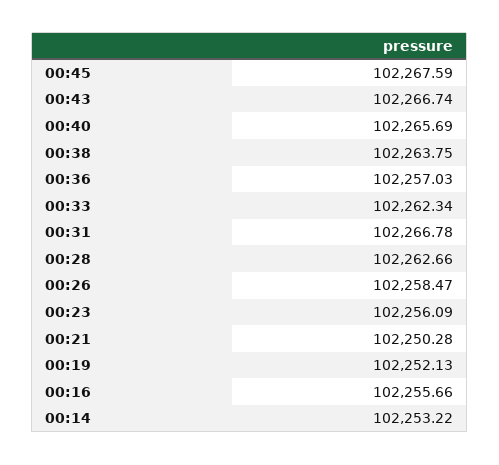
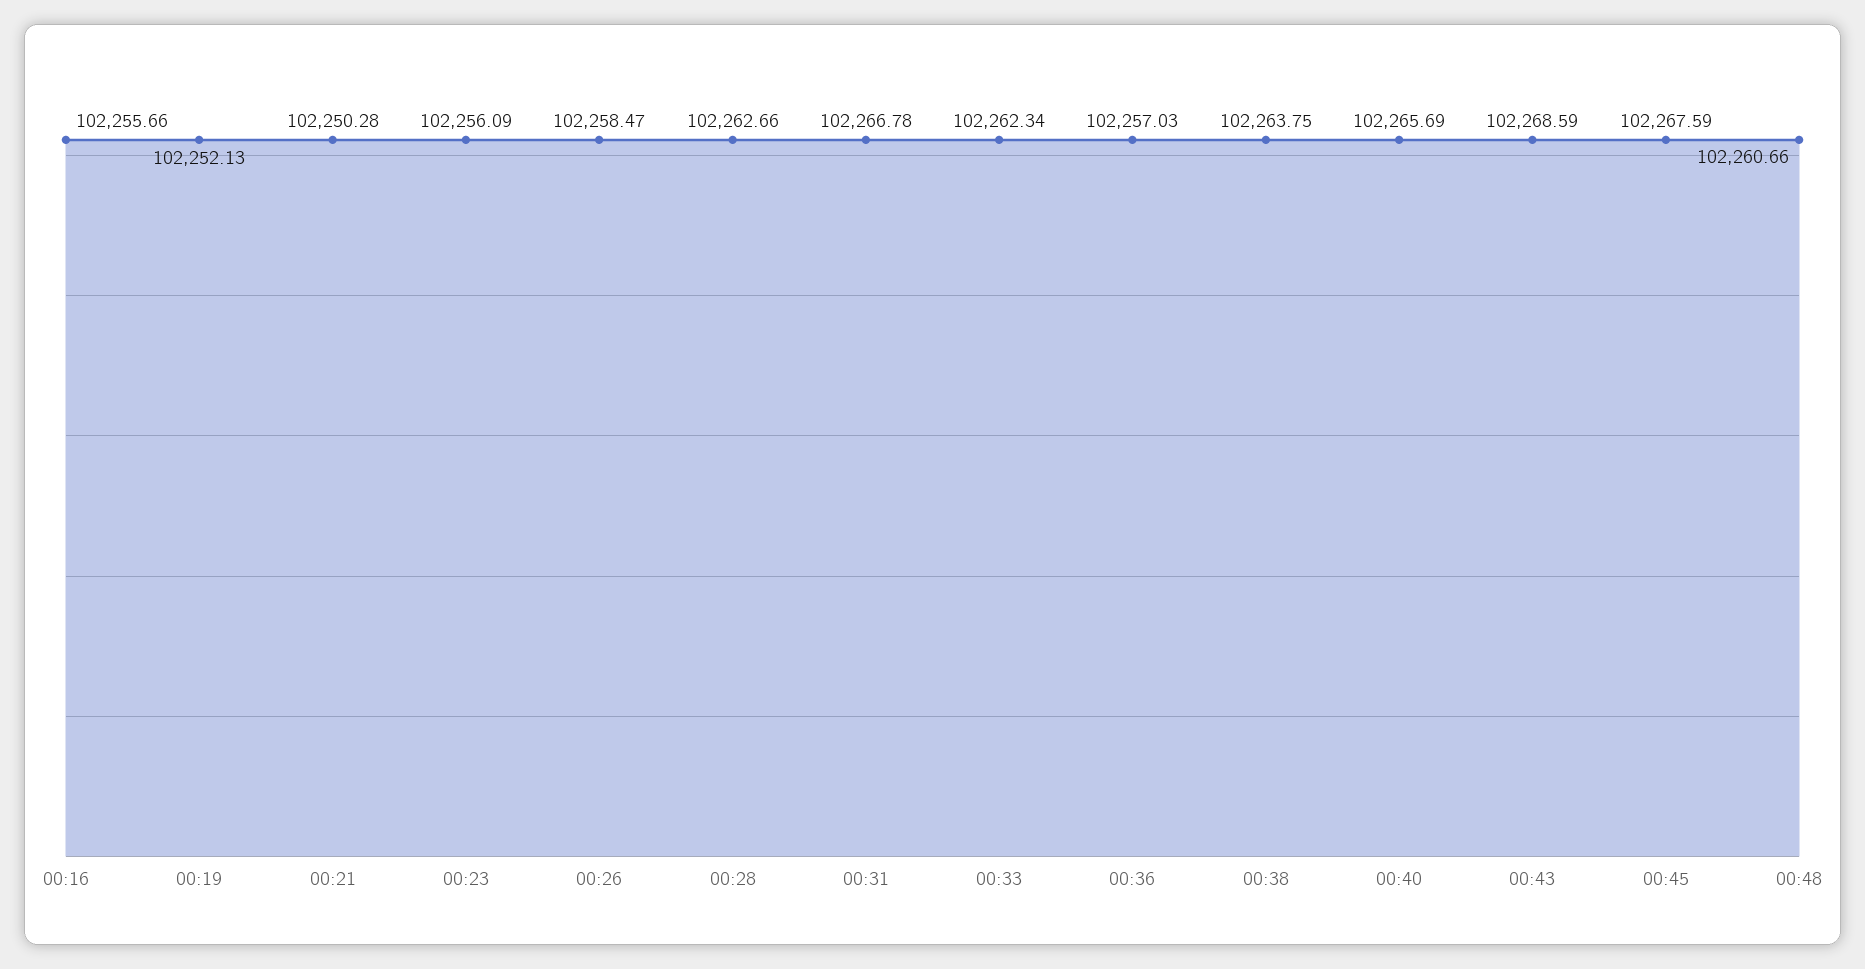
00:43: 102266.74 -> 102268.59
00:14: 102253.22 -> none
00:48: none -> 102260.66

